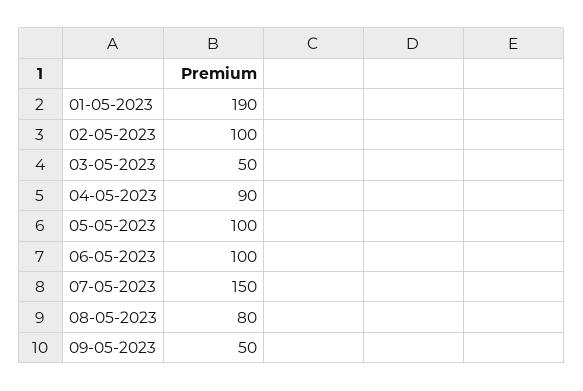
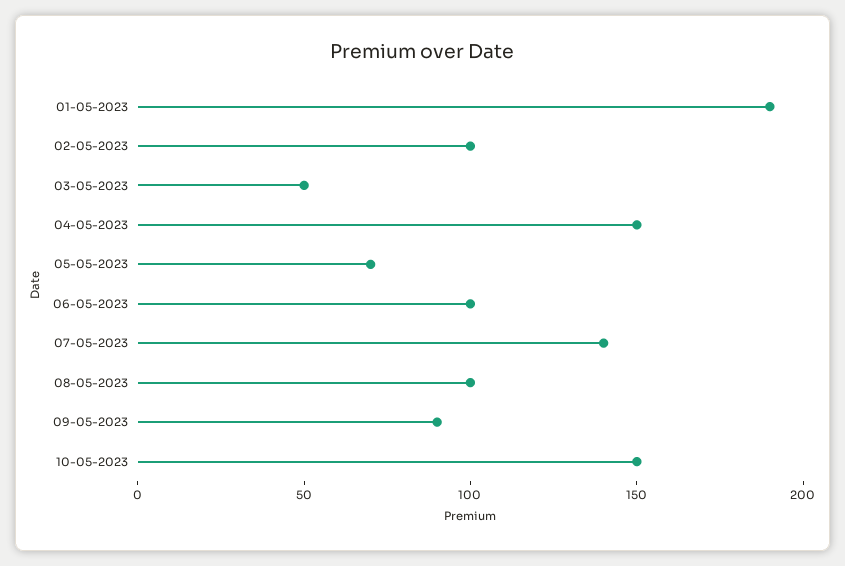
04-05-2023: 90 -> 150
05-05-2023: 100 -> 70
07-05-2023: 150 -> 140
08-05-2023: 80 -> 100
09-05-2023: 50 -> 90
10-05-2023: none -> 150

